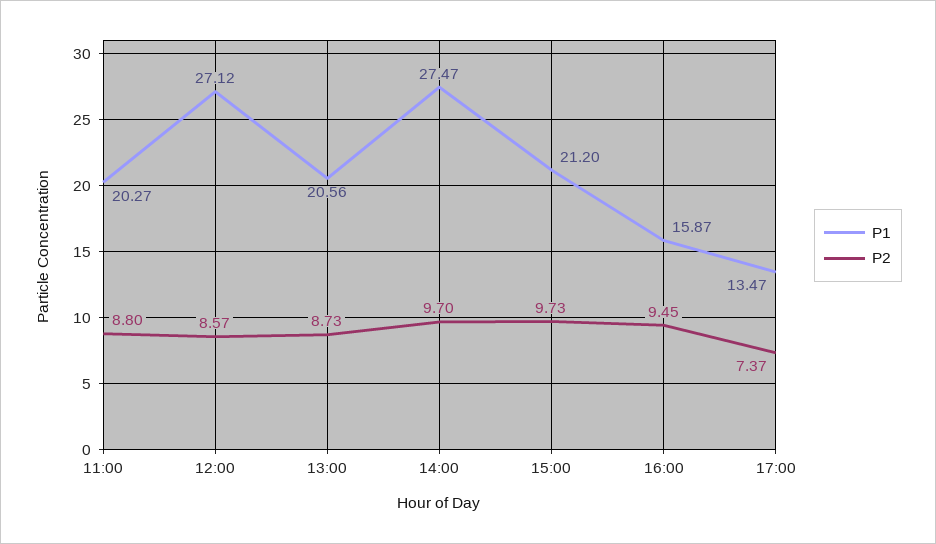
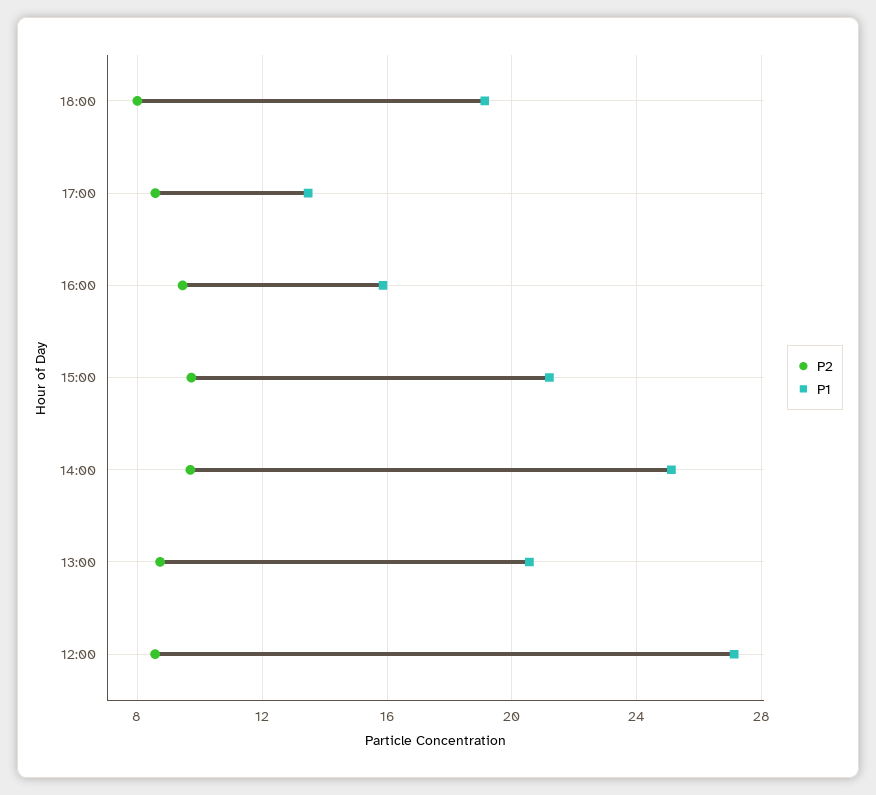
P1, 11:00: 20.27 -> none
P2, 11:00: 8.8 -> none
P1, 14:00: 27.47 -> 25
P2, 17:00: 7.37 -> 8.5
P2, 18:00: none -> 8
P1, 18:00: none -> 19

